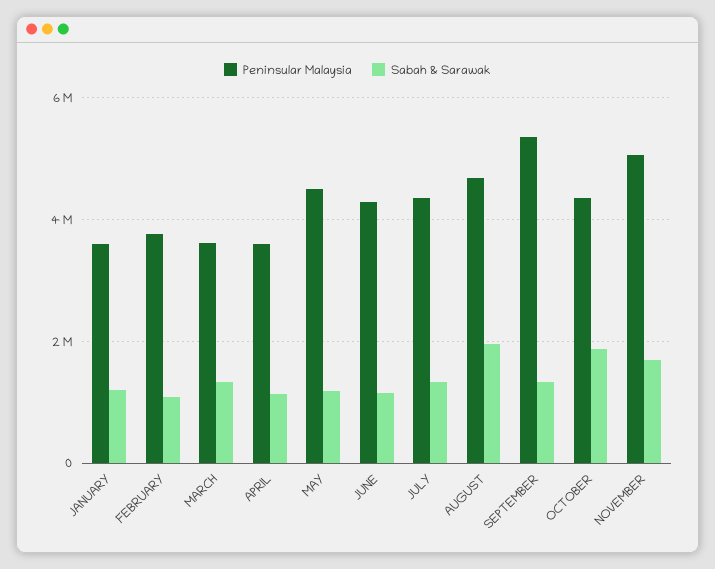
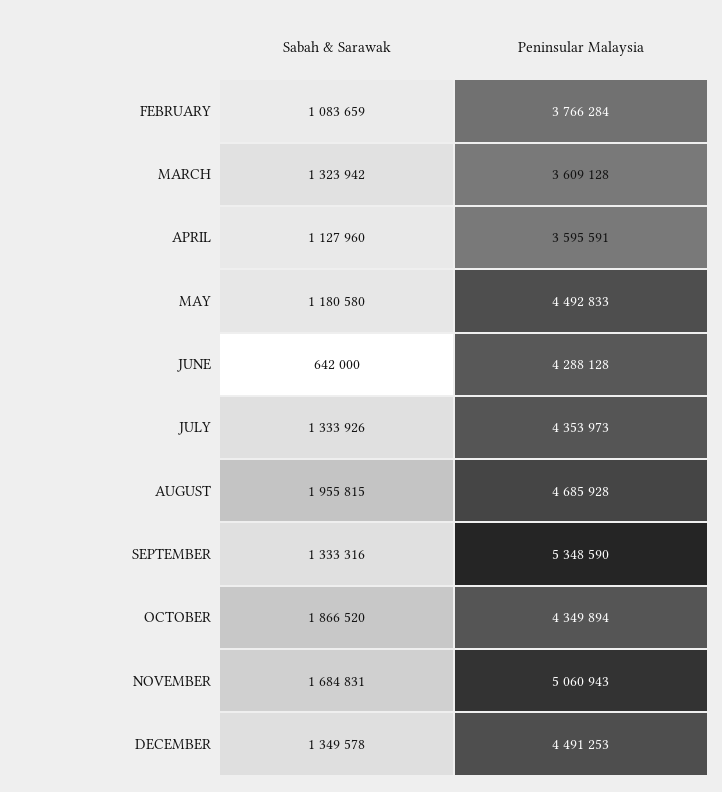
Peninsular Malaysia, JANUARY: 3600000 -> none
Sabah & Sarawak, JANUARY: 1200000 -> none
Sabah & Sarawak, JUNE: 1200000 -> 642000
Sabah & Sarawak, DECEMBER: none -> 1349578
Peninsular Malaysia, DECEMBER: none -> 4491253

